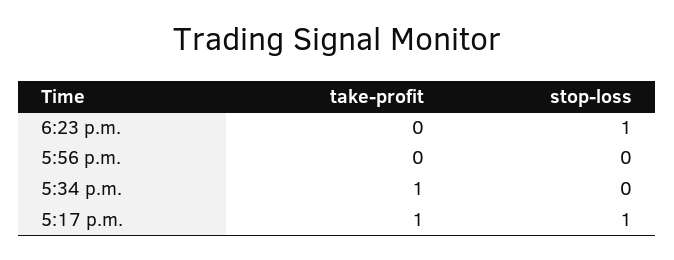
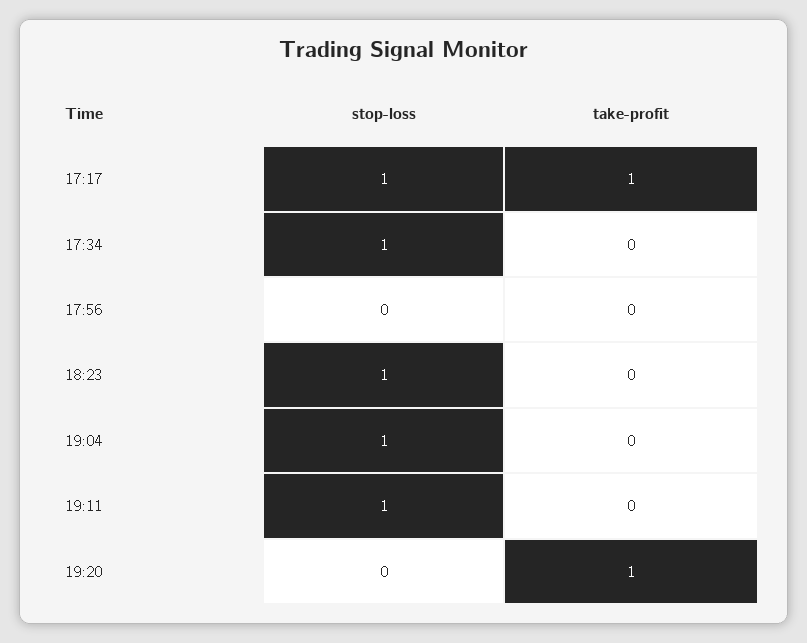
take-profit, 5:34 p.m.: 1 -> 0
stop-loss, 5:34 p.m.: 0 -> 1
stop-loss, 19:04: none -> 1
take-profit, 19:04: none -> 0
stop-loss, 19:11: none -> 1
take-profit, 19:11: none -> 0
stop-loss, 19:20: none -> 0
take-profit, 19:20: none -> 1

